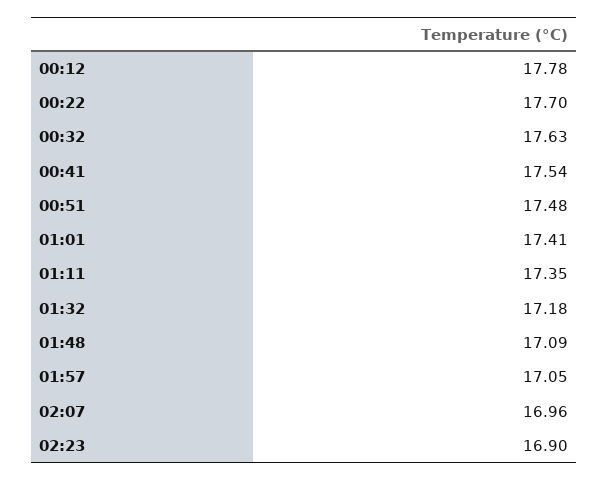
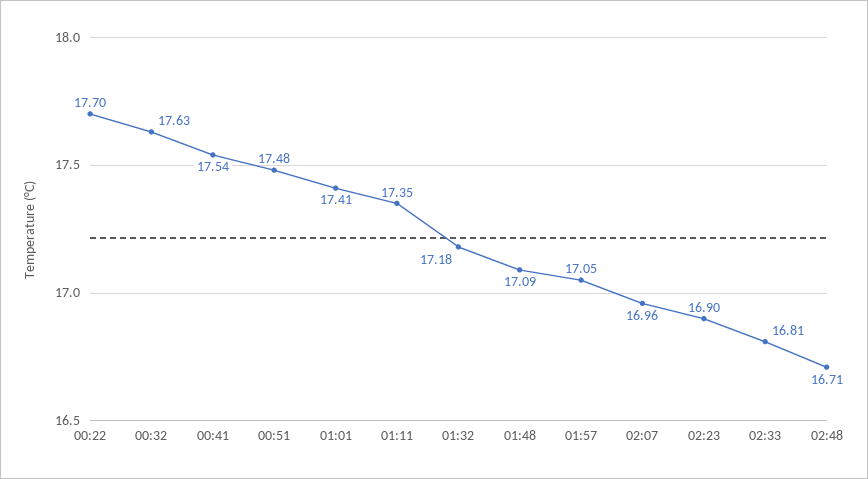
00:12: 17.78 -> none
02:33: none -> 16.81
02:48: none -> 16.71

